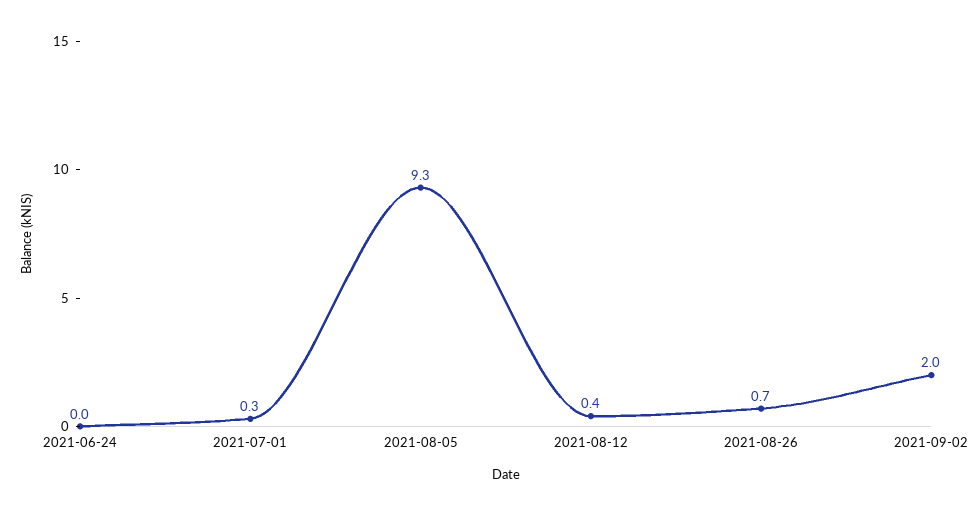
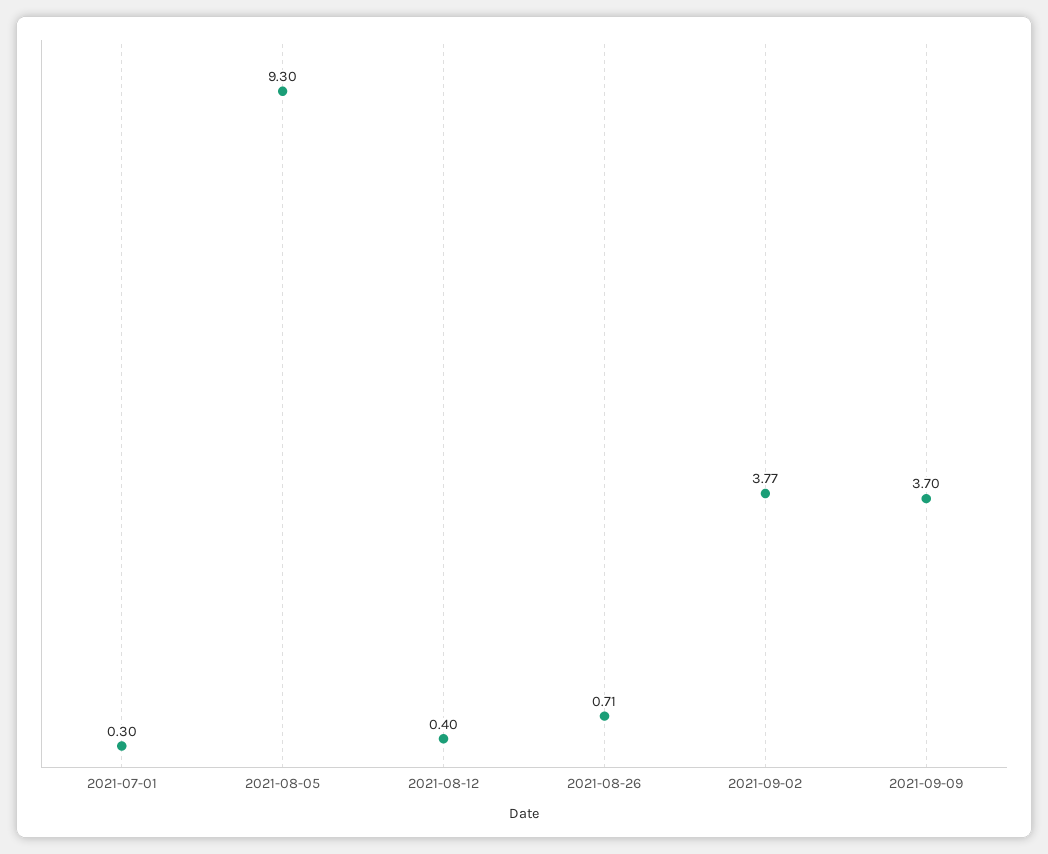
2021-06-24: 0 -> none
2021-09-02: 2 -> 3.77
2021-09-09: none -> 3.7

